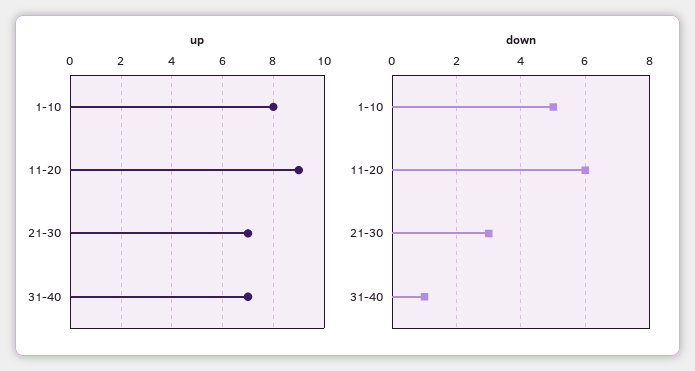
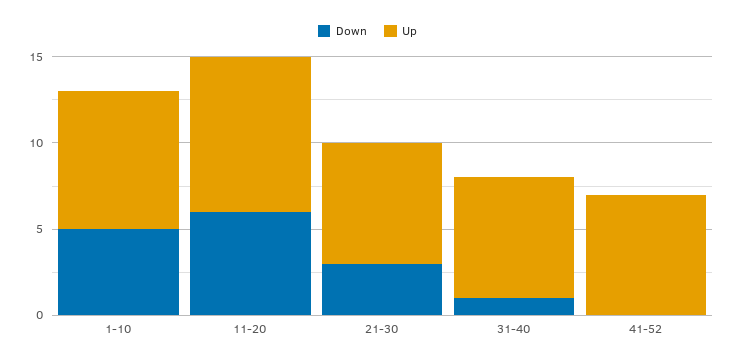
down, 41-52: none -> 0
up, 41-52: none -> 7

